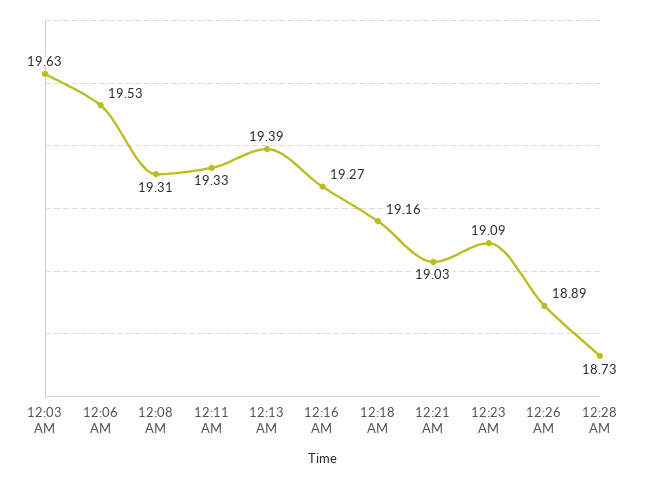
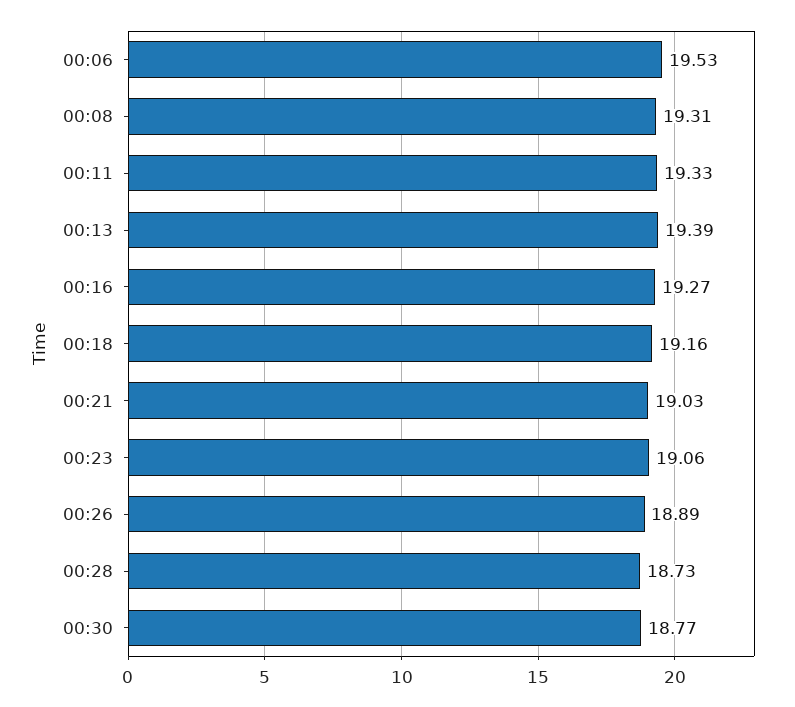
12:03 AM: 19.63 -> none
12:23 AM: 19.09 -> 19.06
00:30: none -> 18.77

